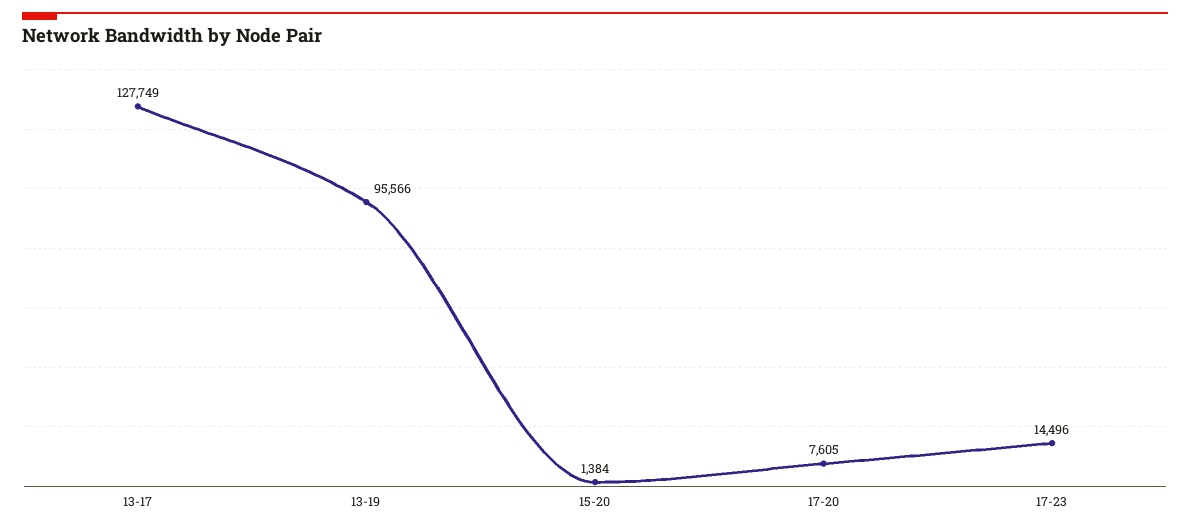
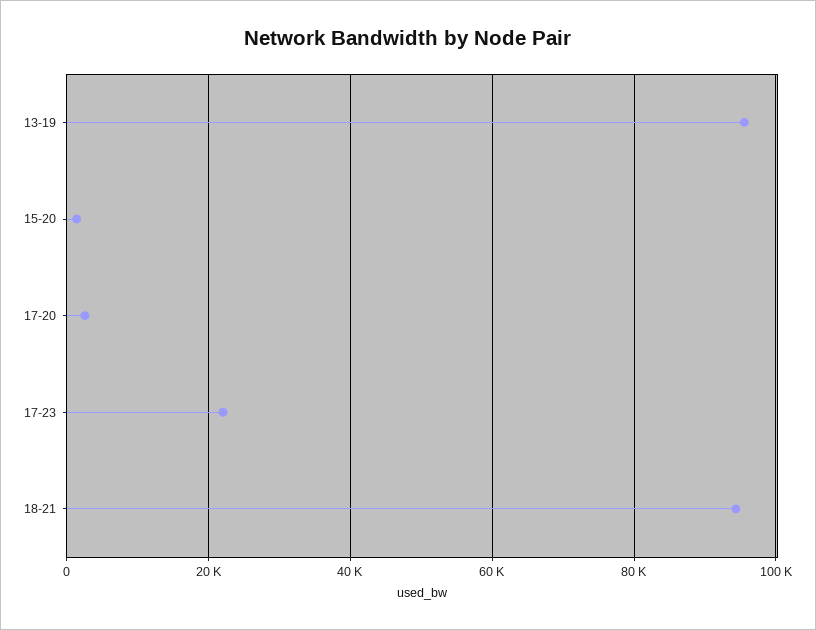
13-17: 127749 -> none
17-20: 7605 -> 2000
17-23: 14496 -> 22000
18-21: none -> 94000

